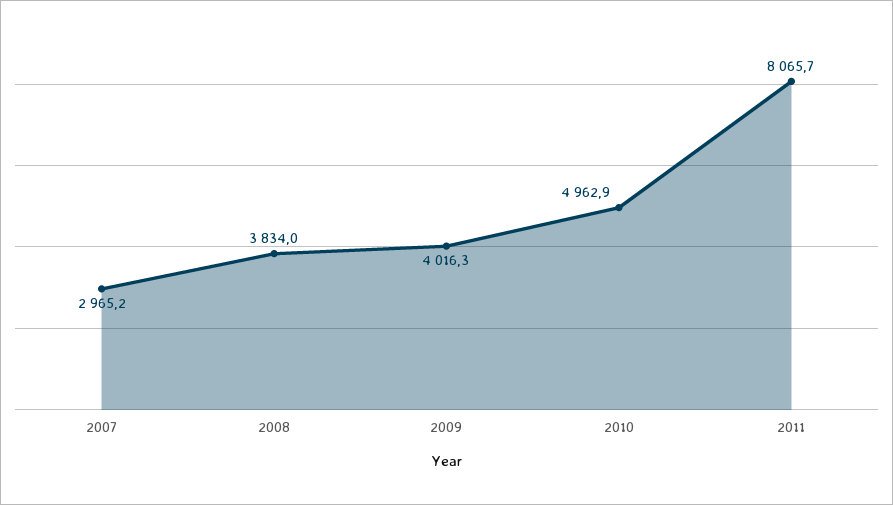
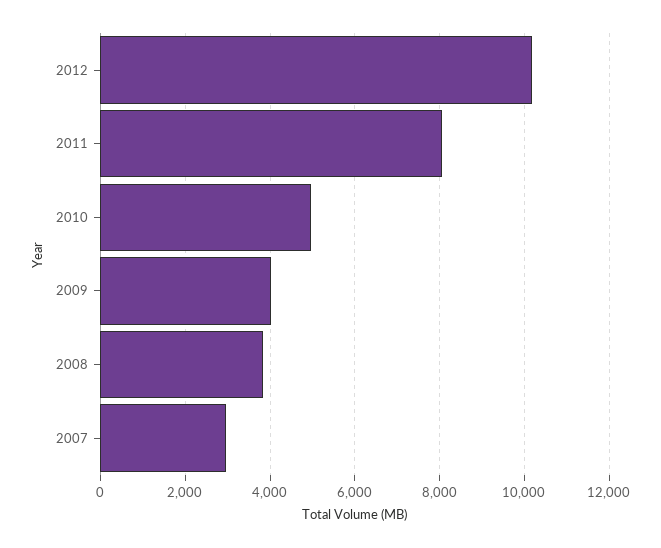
2012: none -> 10200

